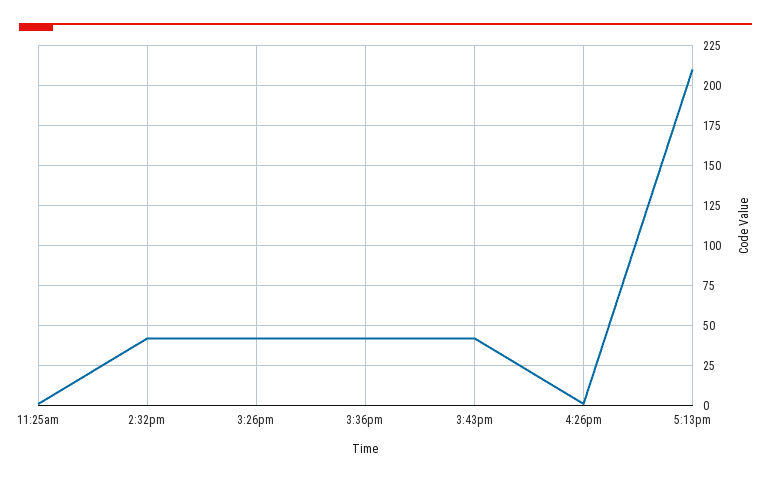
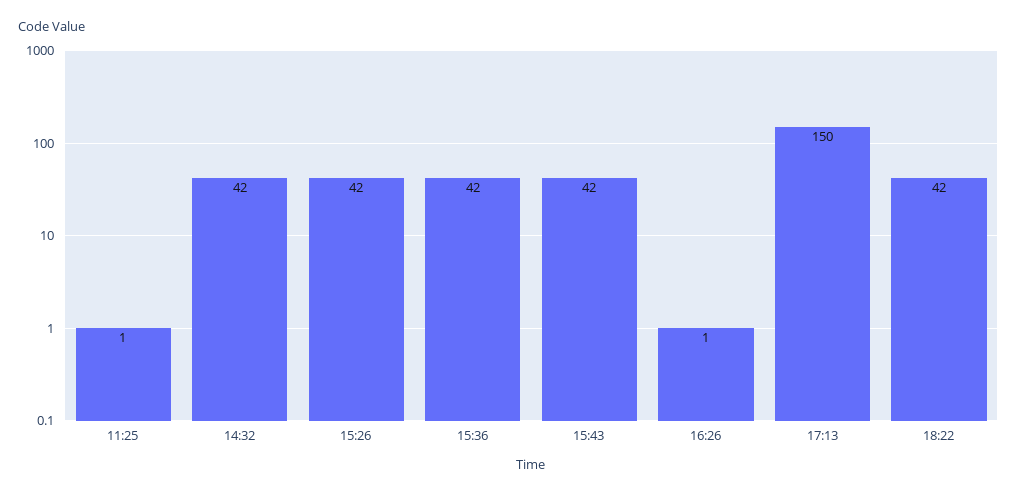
5:13pm: 210 -> 150
18:22: none -> 42

